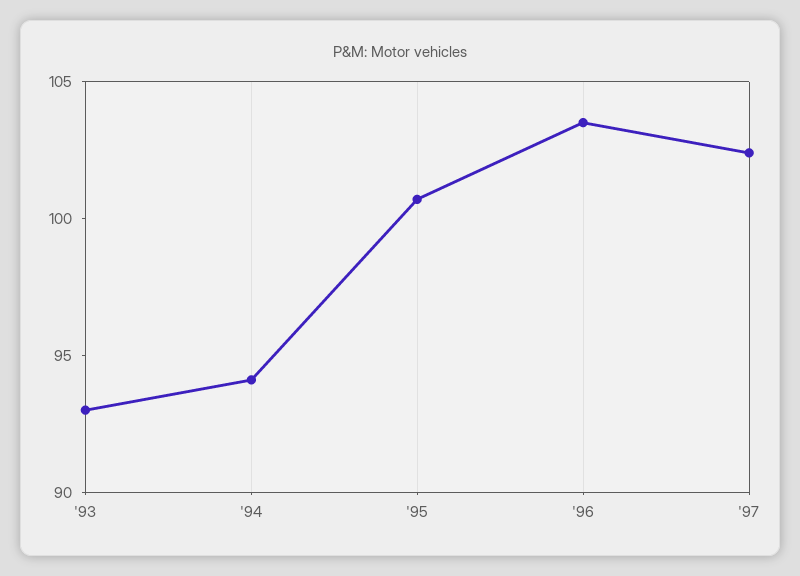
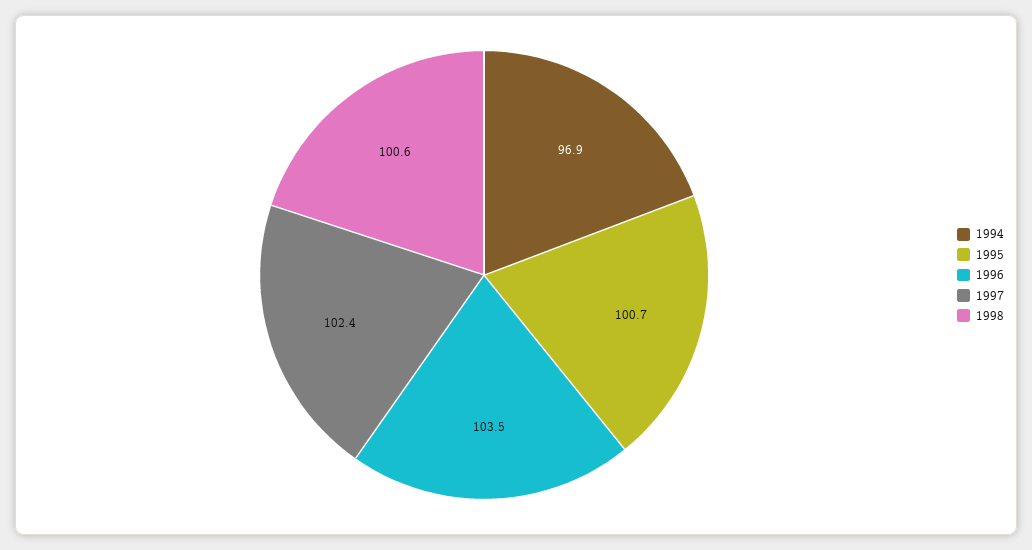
'93: 93 -> none
'94: 94 -> 96.9
1998: none -> 100.6

